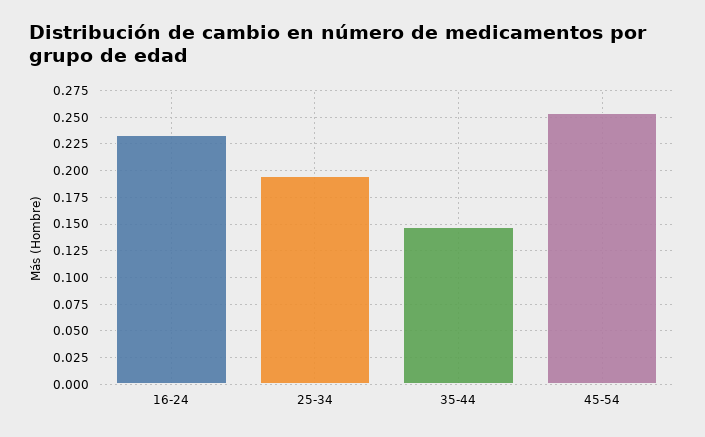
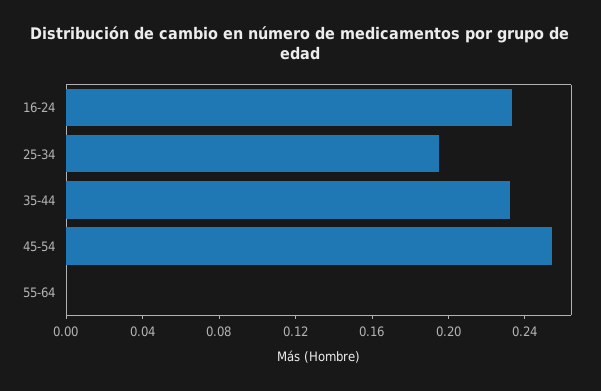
35-44: 0.15 -> 0.23
55-64: none -> 0

